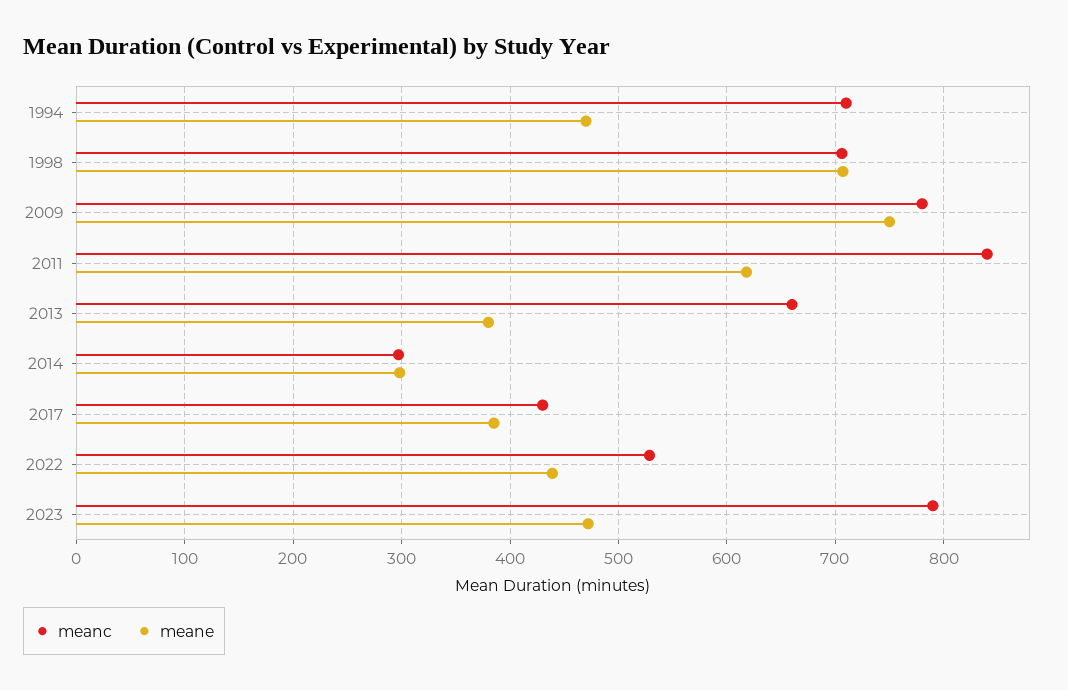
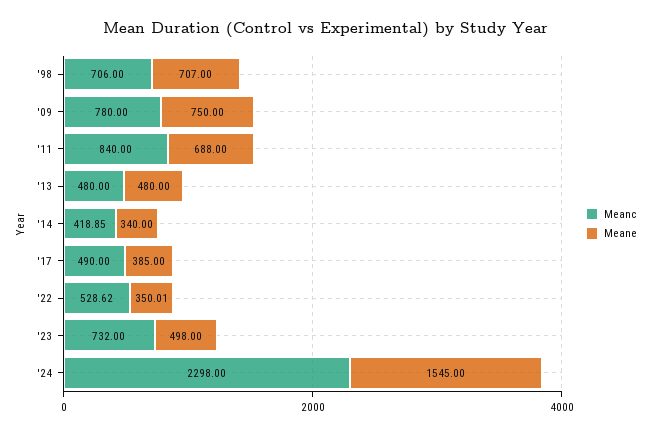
meanc, 1994: 710 -> none
meane, 1994: 470 -> none
meane, 2011: 620 -> 688
meanc, 2013: 660 -> 480
meane, 2013: 380 -> 480
meanc, 2014: 300 -> 418.85
meane, 2014: 300 -> 340
meanc, 2017: 430 -> 490
meane, 2022: 440 -> 350.01
meanc, 2023: 790 -> 732
meane, 2023: 470 -> 498
meanc, '24: none -> 2298
meane, '24: none -> 1545

